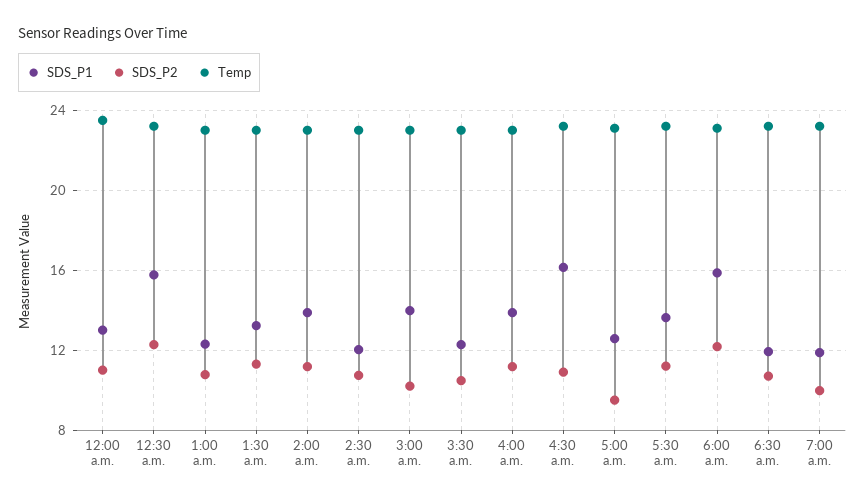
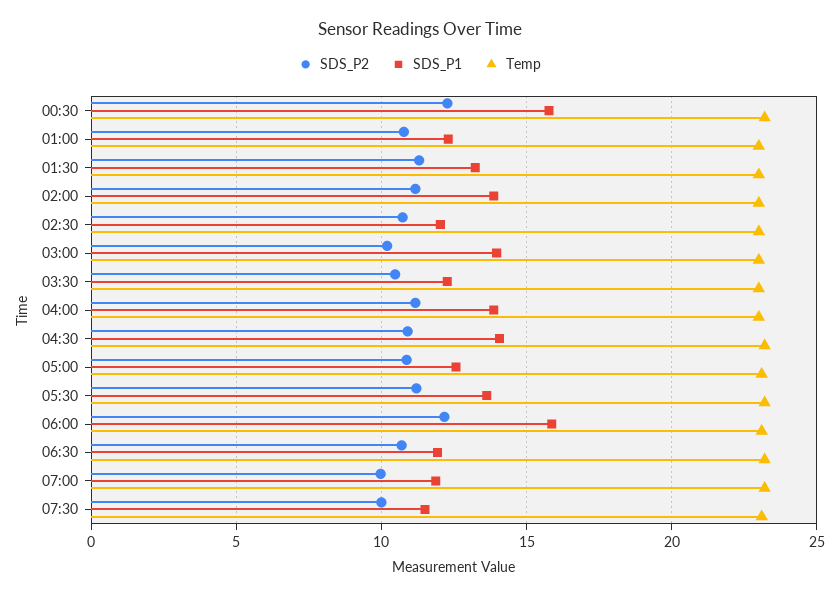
SDS_P1, 12:00 a.m.: 13 -> none
SDS_P2, 12:00 a.m.: 11 -> none
Temp, 12:00 a.m.: 23.5 -> none
SDS_P1, 4:30 a.m.: 16 -> 14
SDS_P2, 5:00 a.m.: 9.5 -> 11
SDS_P2, 07:30: none -> 10
SDS_P1, 07:30: none -> 11.5
Temp, 07:30: none -> 23

